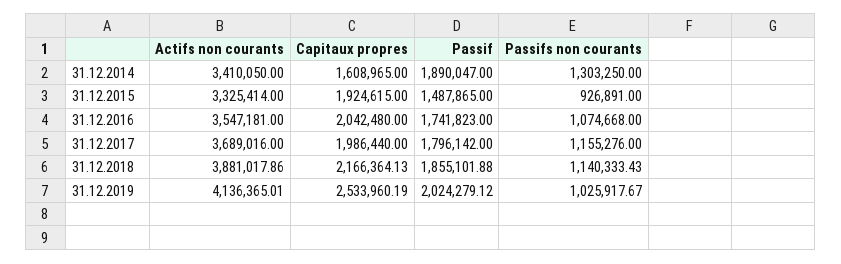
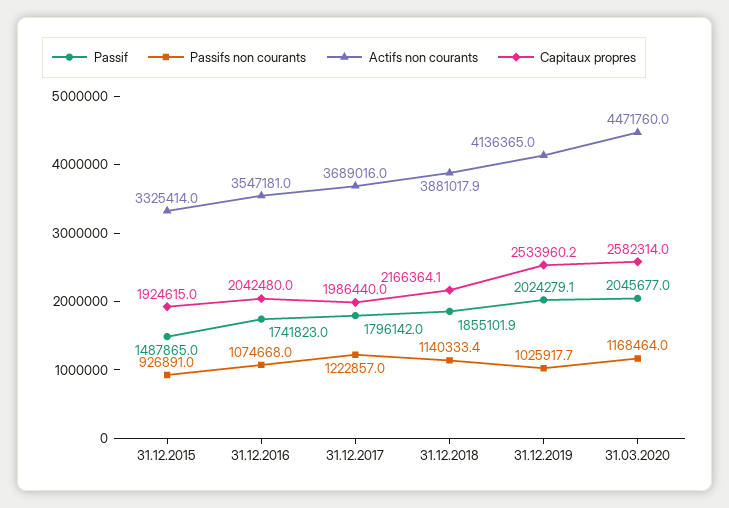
Actifs non courants, 31.12.2014: 3410050 -> none
Capitaux propres, 31.12.2014: 1608965 -> none
Passif, 31.12.2014: 1890047 -> none
Passifs non courants, 31.12.2014: 1303250 -> none
Passifs non courants, 31.12.2017: 1155276 -> 1222857
Passif, 31.03.2020: none -> 2045677
Passifs non courants, 31.03.2020: none -> 1168464
Actifs non courants, 31.03.2020: none -> 4471760
Capitaux propres, 31.03.2020: none -> 2582314

